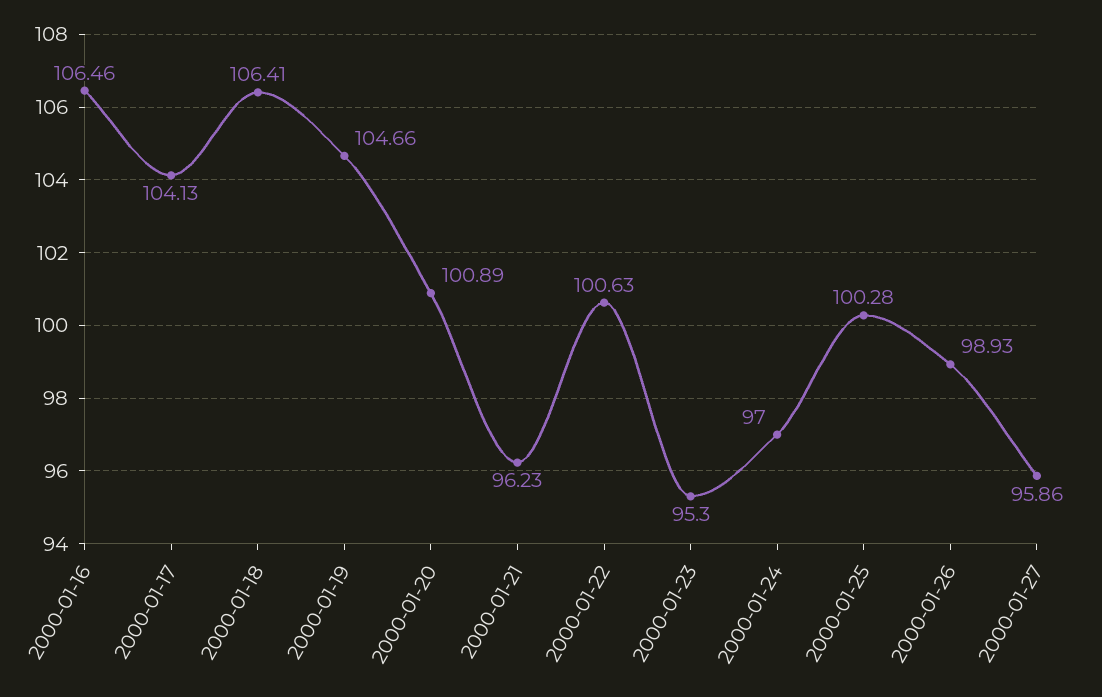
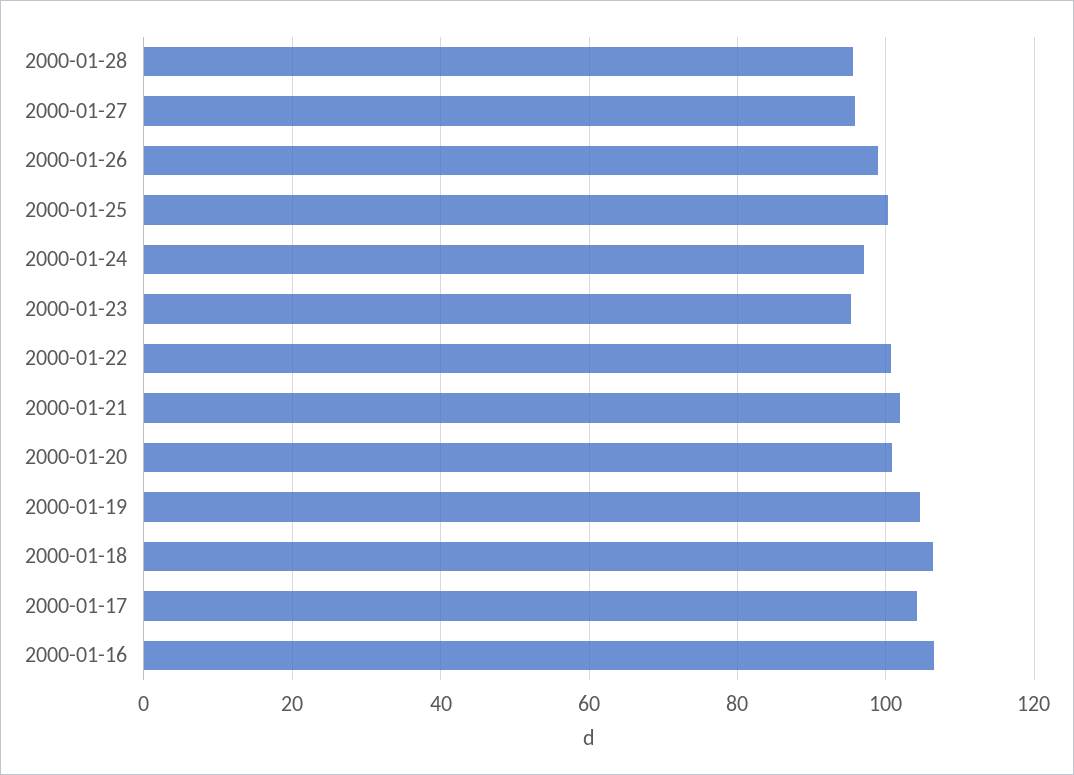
2000-01-21: 96.23 -> 102
2000-01-28: none -> 96

